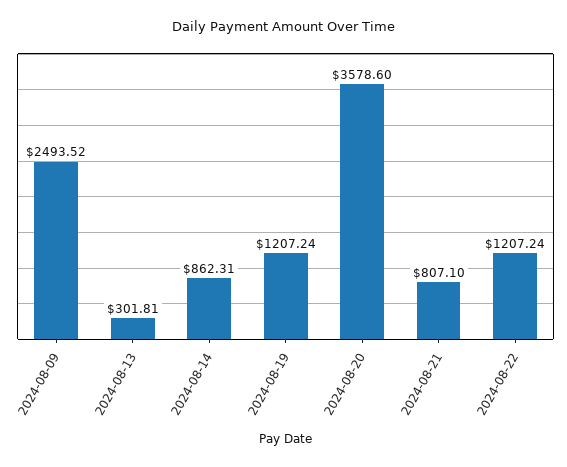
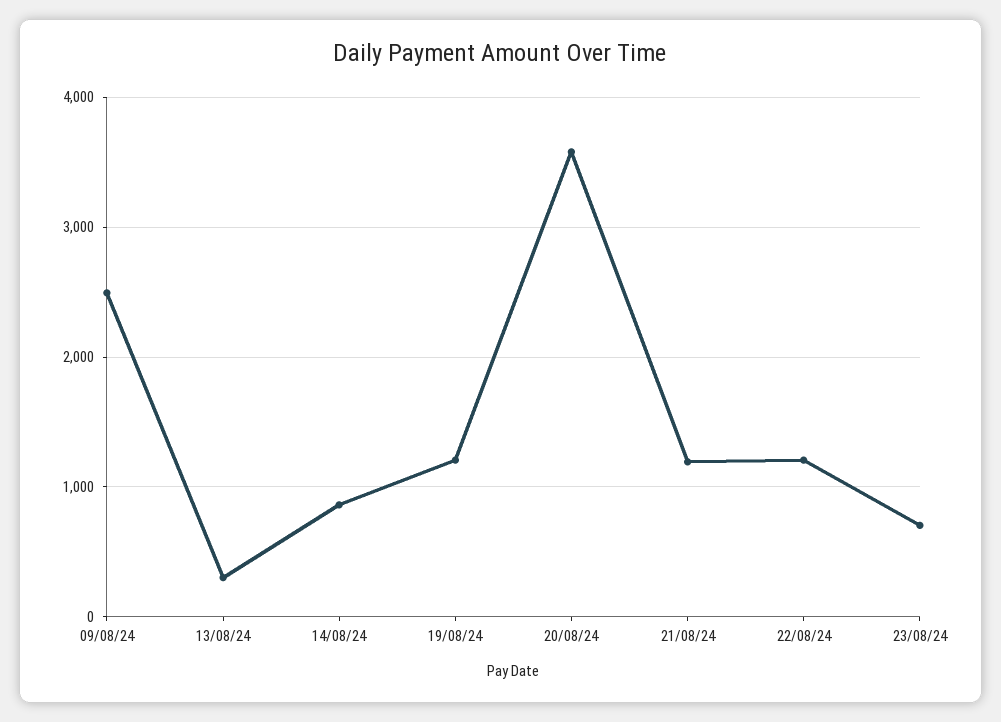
2024-08-21: 807.1 -> 1200
23/08/24: none -> 700

